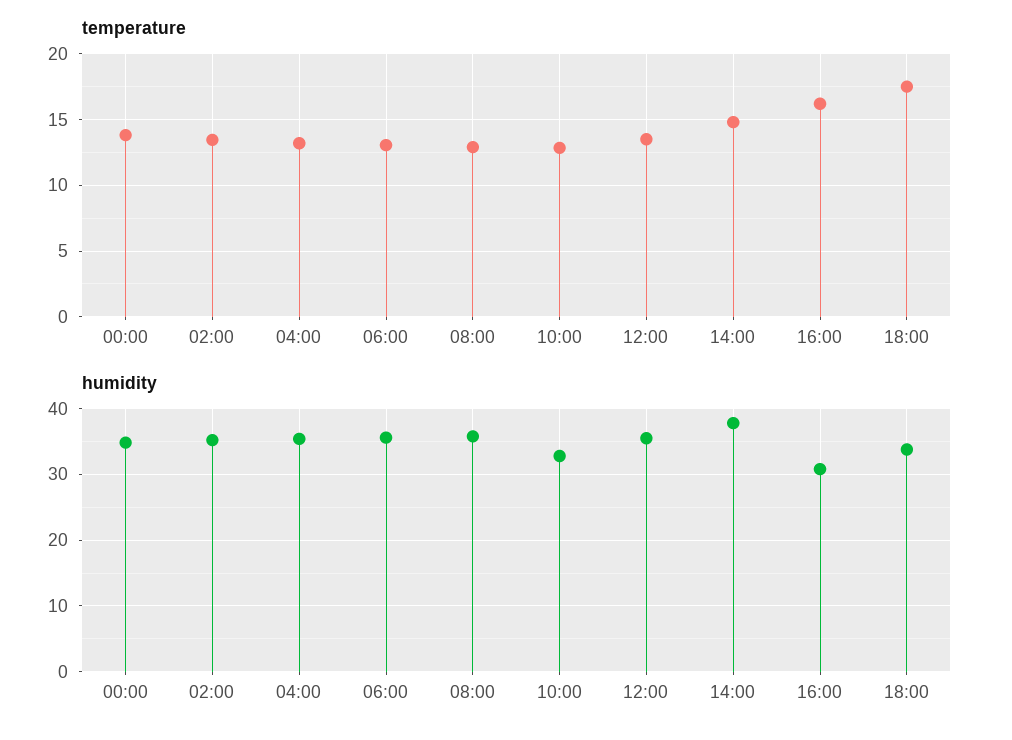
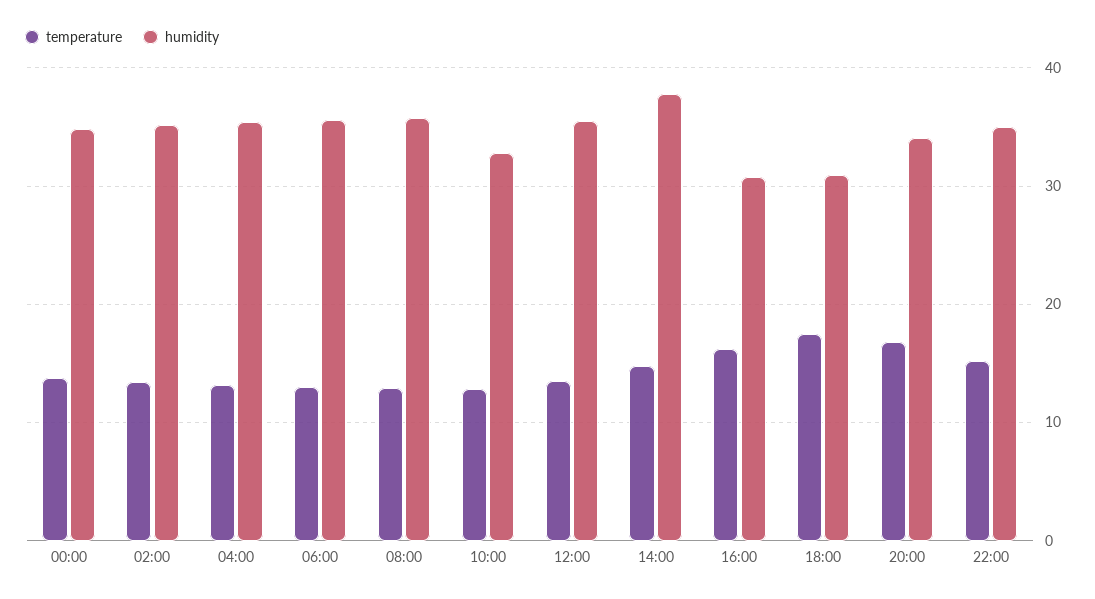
humidity, 18:00: 34 -> 31
temperature, 20:00: none -> 17
humidity, 20:00: none -> 34
temperature, 22:00: none -> 15
humidity, 22:00: none -> 35

